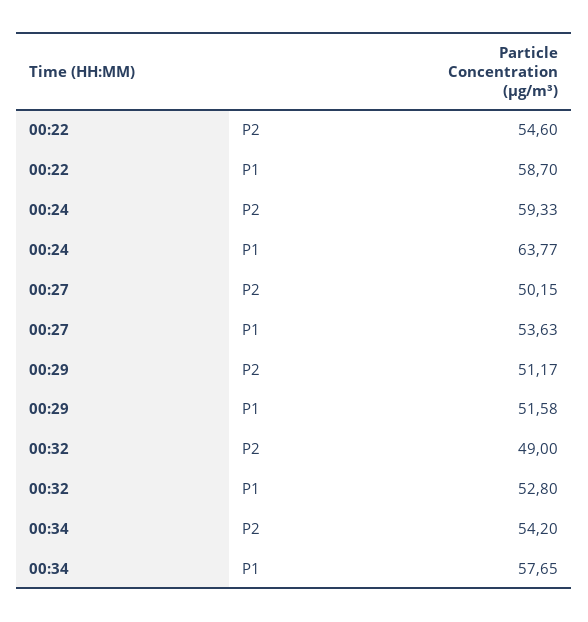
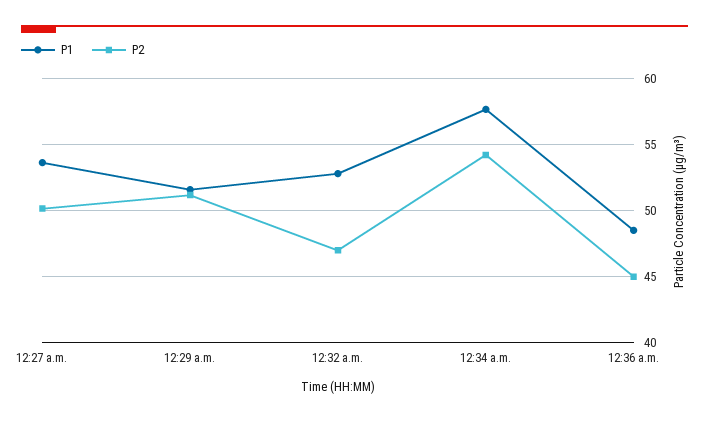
P2, 00:22: 54.6 -> none
P1, 00:22: 58.7 -> none
P2, 00:24: 59.33 -> none
P1, 00:24: 63.77 -> none
P2, 00:32: 49 -> 47
P1, 12:36 a.m.: none -> 48.5
P2, 12:36 a.m.: none -> 45

